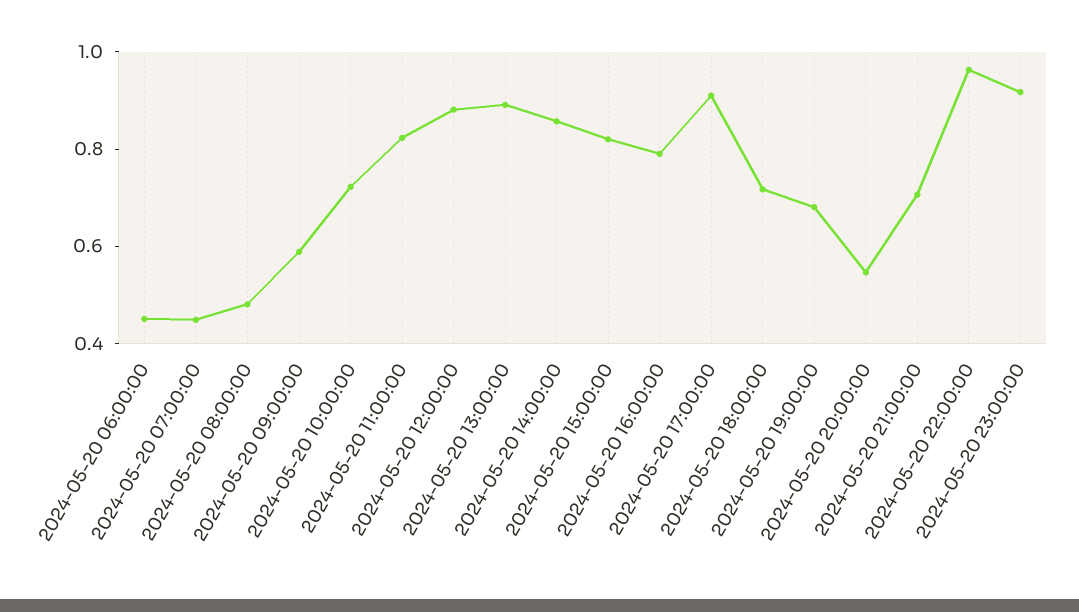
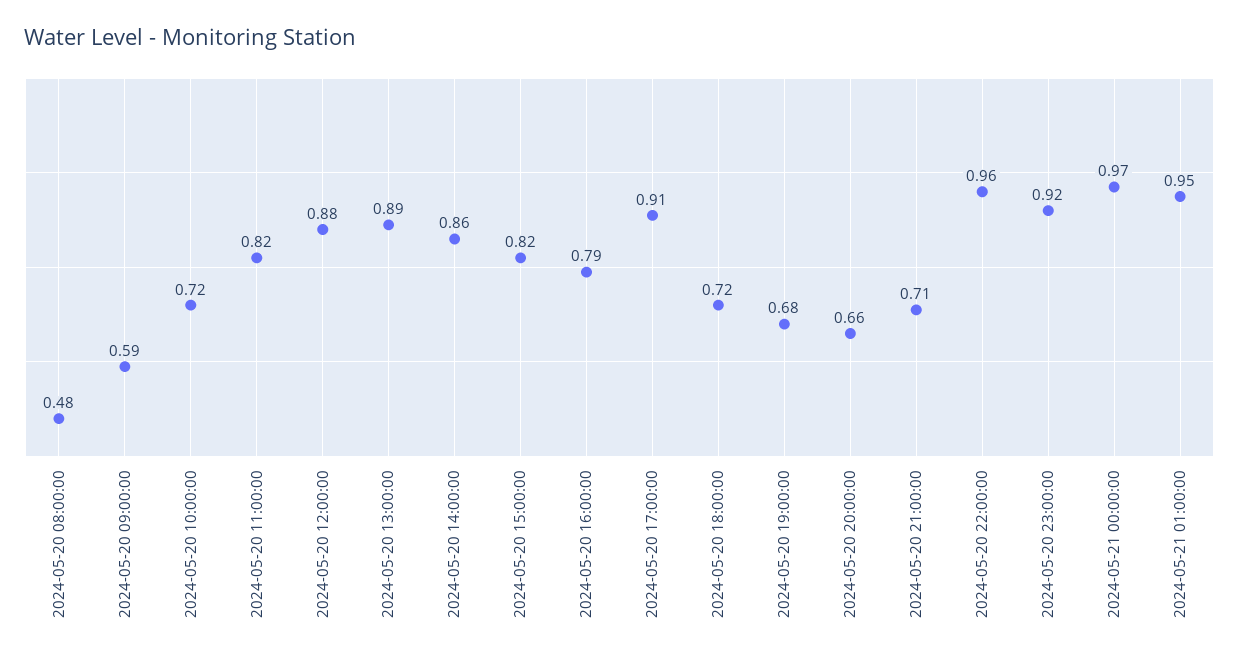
2024-05-20 06:00:00: 0.45 -> none
2024-05-20 07:00:00: 0.45 -> none
2024-05-20 20:00:00: 0.55 -> 0.66
2024-05-21 00:00:00: none -> 0.97
2024-05-21 01:00:00: none -> 0.95

